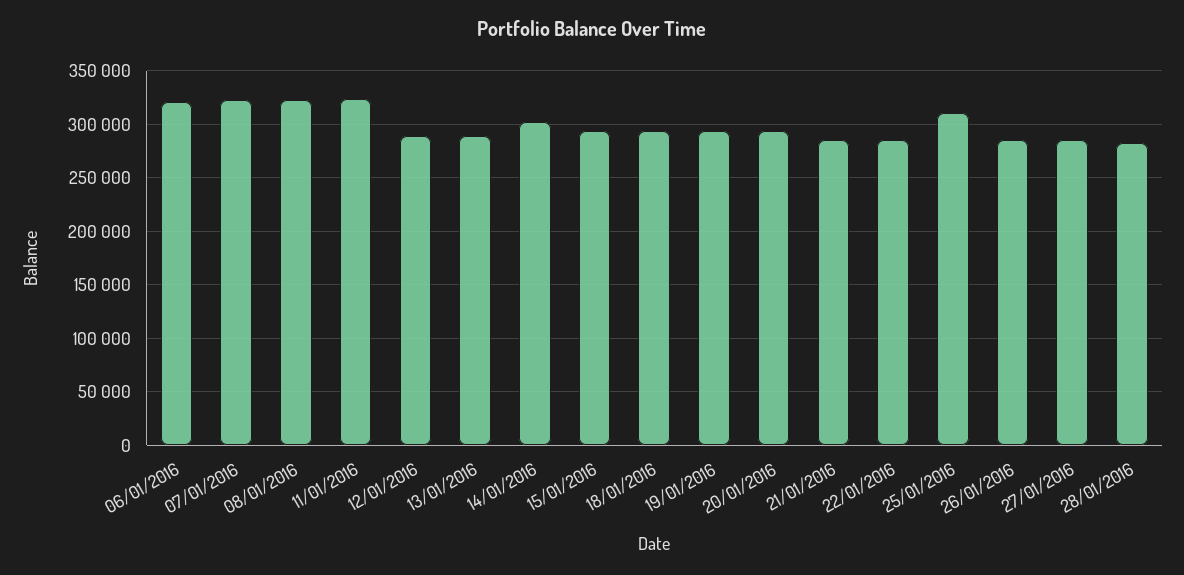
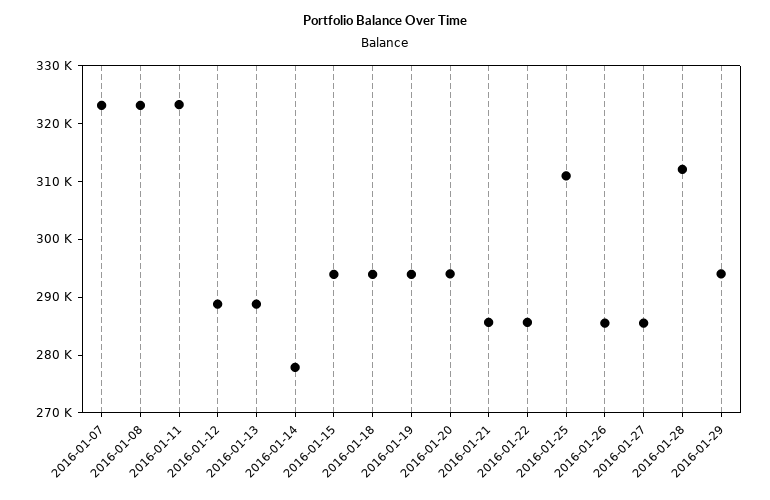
06/01/2016: 320000 -> none
14/01/2016: 300000 -> 278000
28/01/2016: 280000 -> 312000
2016-01-29: none -> 294000

